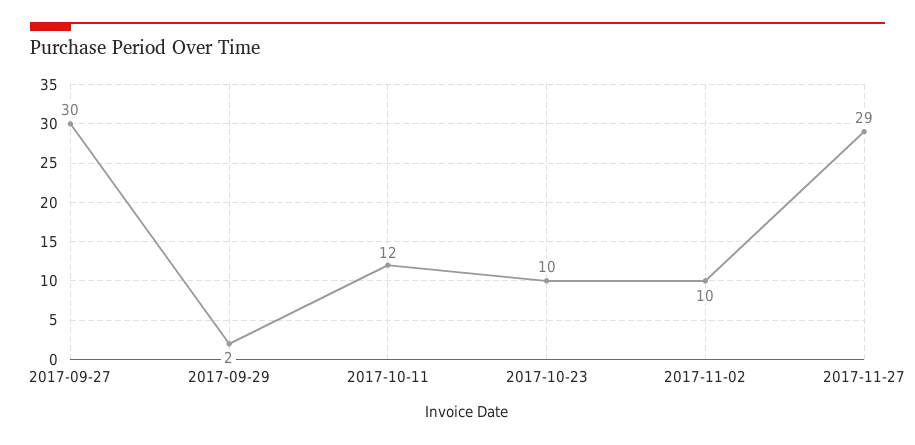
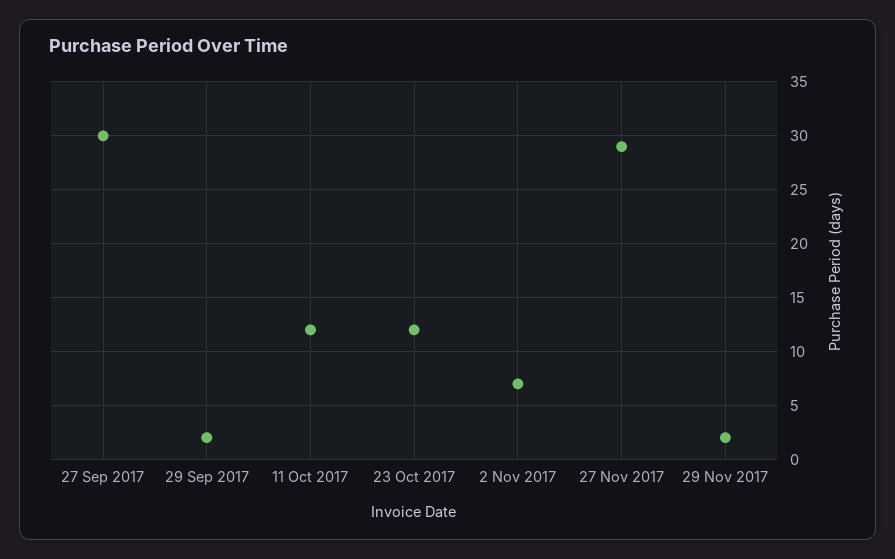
2017-10-23: 10 -> 12
2017-11-02: 10 -> 7
29 Nov 2017: none -> 2

